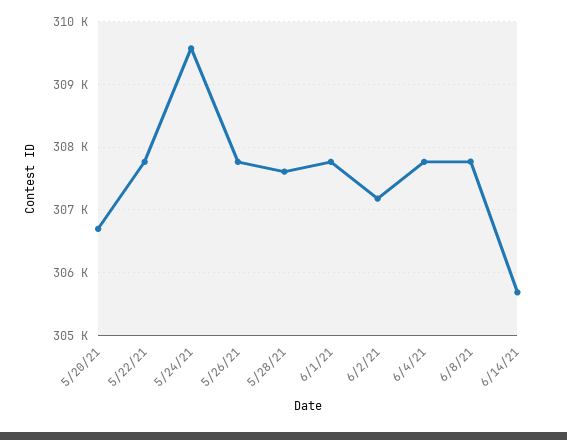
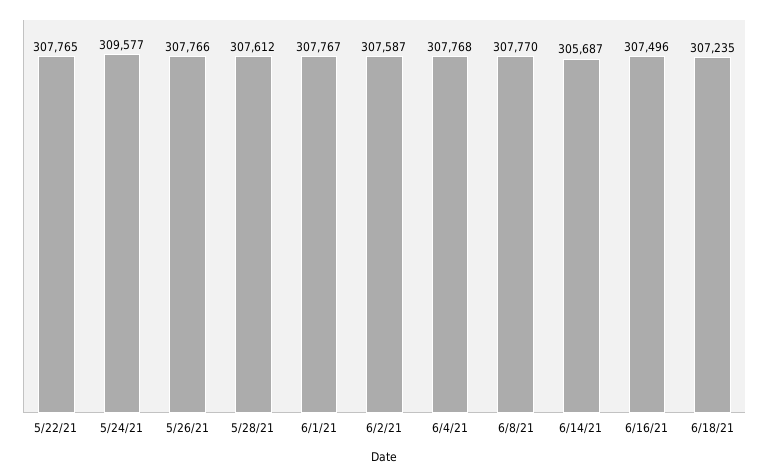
5/20/21: 306700 -> none
6/2/21: 307200 -> 307587
6/16/21: none -> 307496
6/18/21: none -> 307235

